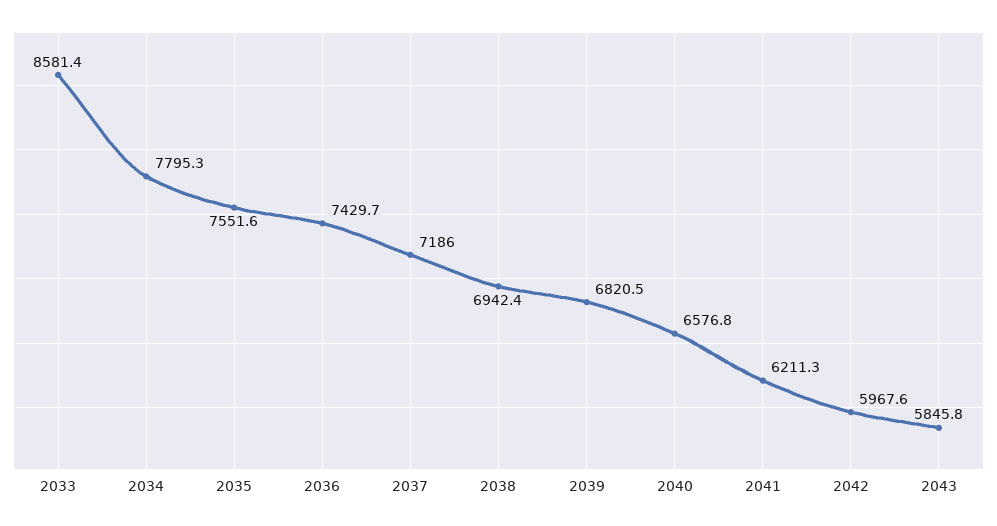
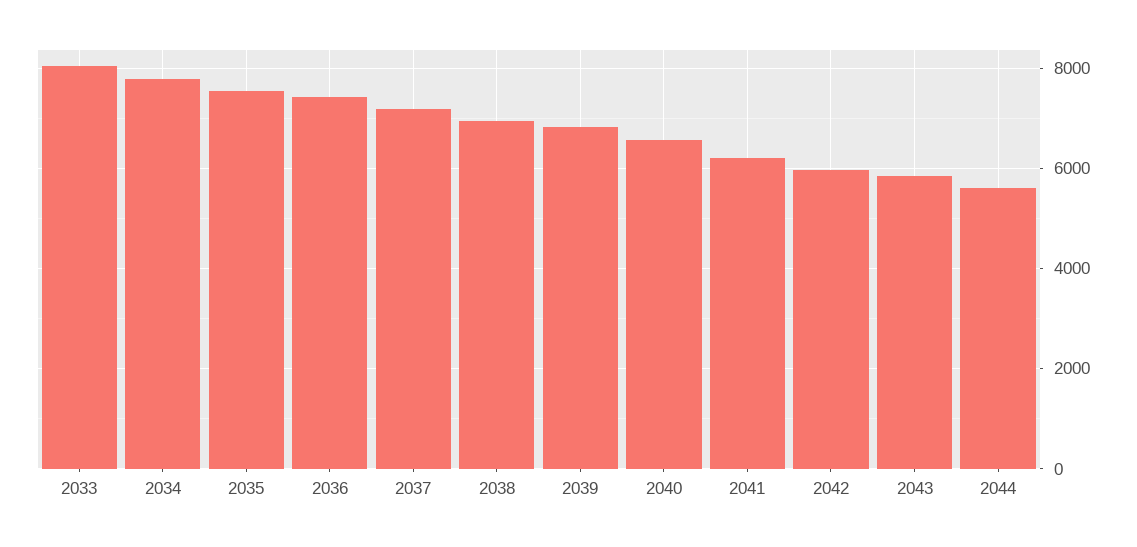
2033: 8581.4 -> 8000
2044: none -> 5600

